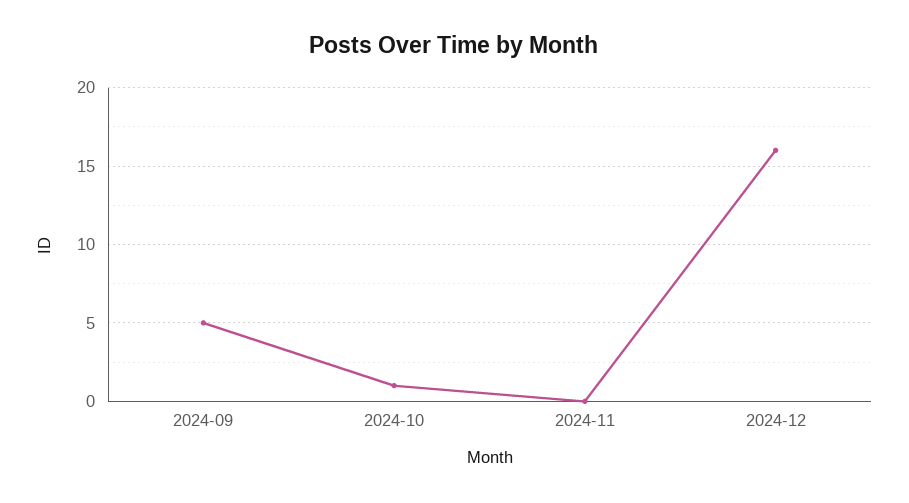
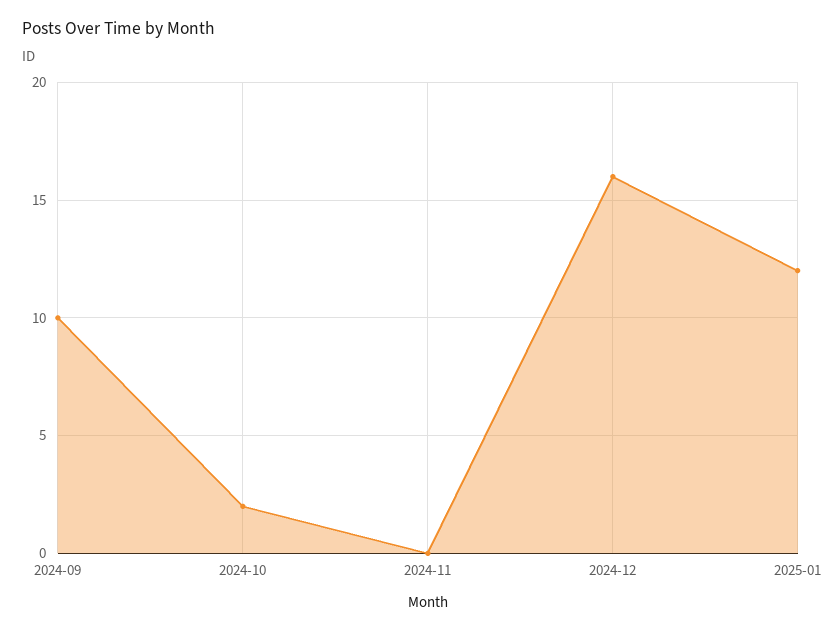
2024-09: 5 -> 10
2024-10: 1 -> 2
2025-01: none -> 12

